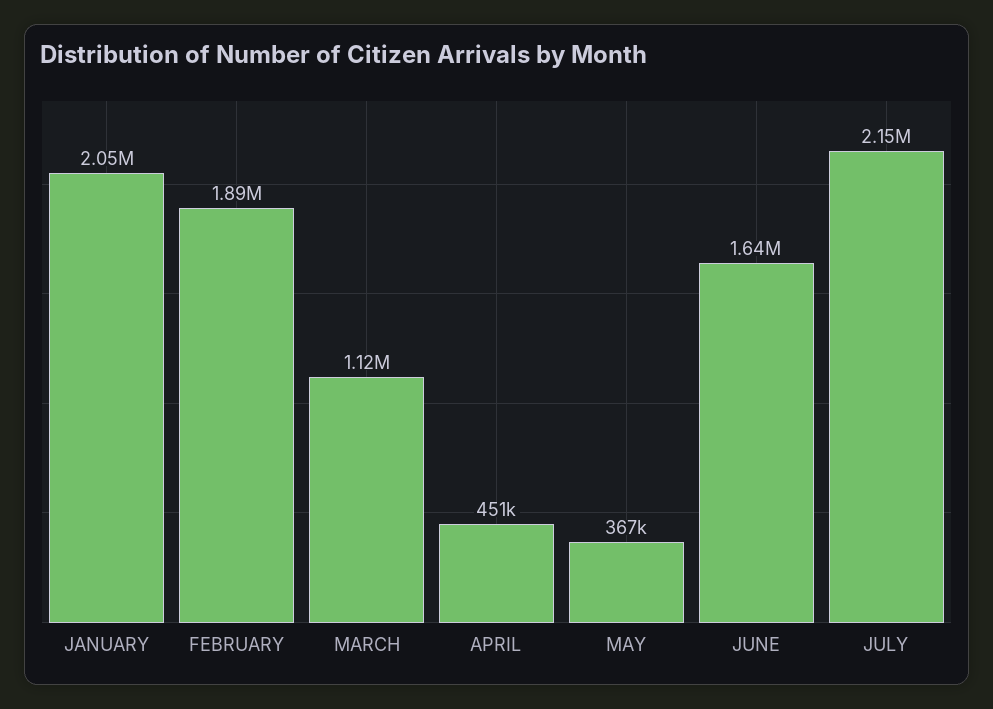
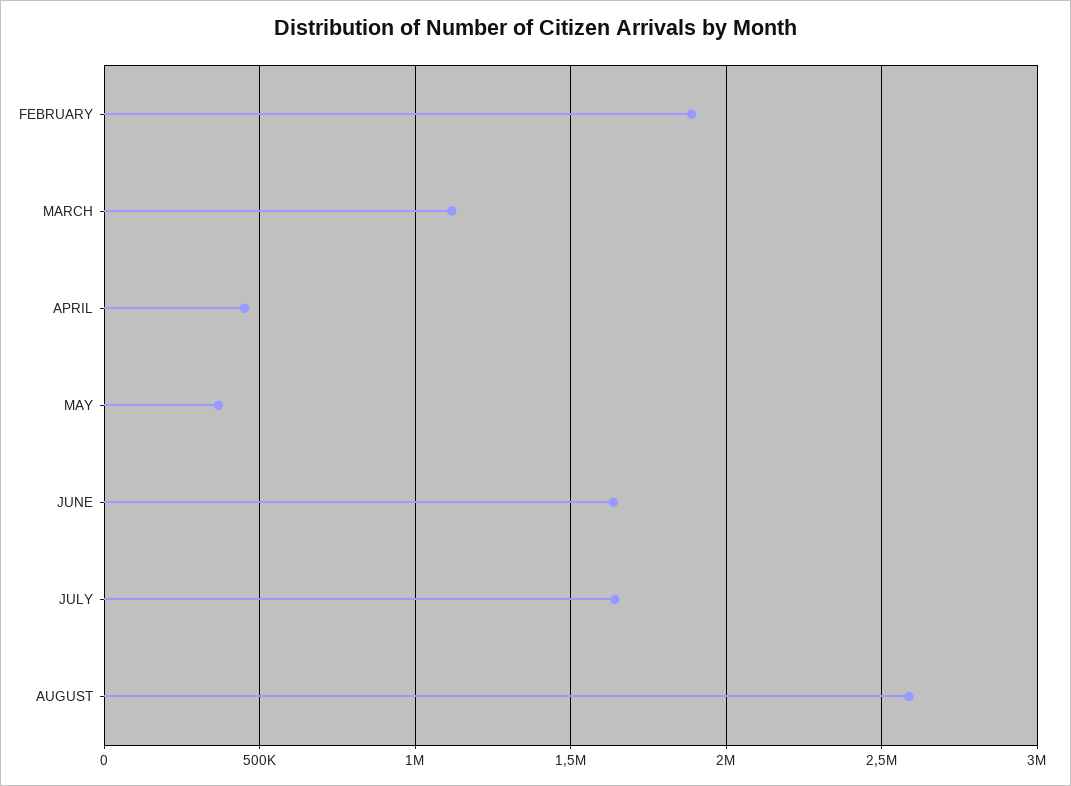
JANUARY: 2050000 -> none
JULY: 2150000 -> 1650000
AUGUST: none -> 2600000

